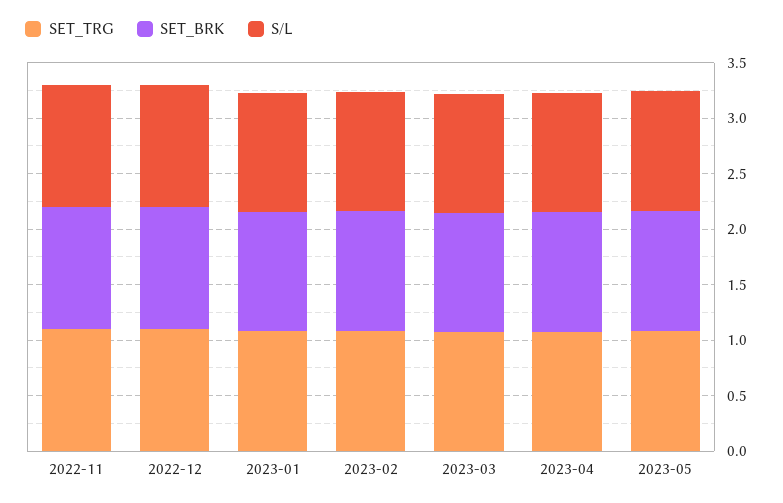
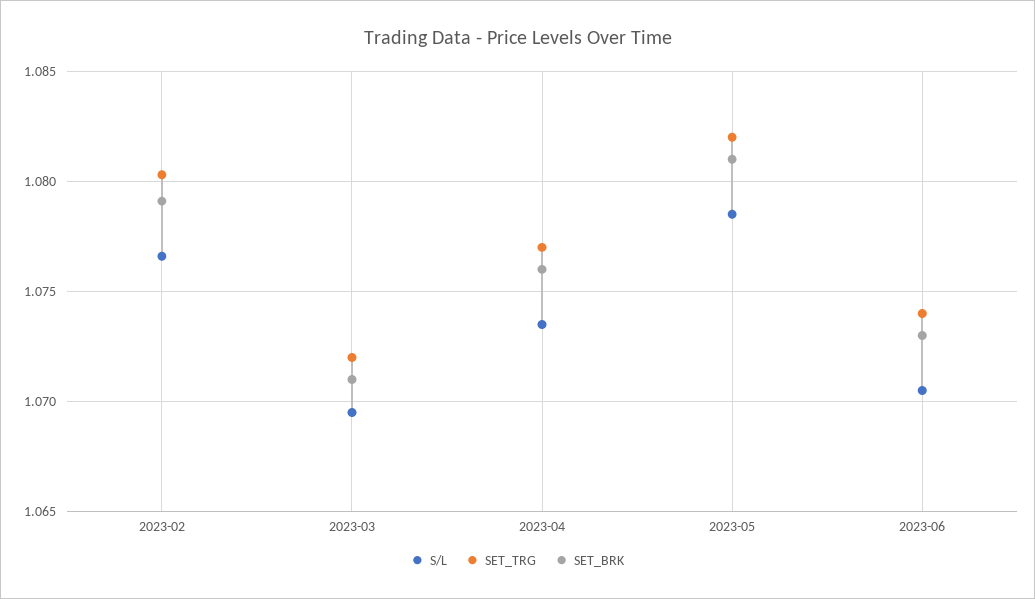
SET_TRG, 2022-11: 1.1 -> none
SET_BRK, 2022-11: 1.1 -> none
S/L, 2022-11: 1.1 -> none
SET_TRG, 2022-12: 1.1 -> none
SET_BRK, 2022-12: 1.1 -> none
S/L, 2022-12: 1.1 -> none
SET_TRG, 2023-01: 1.1 -> none
SET_BRK, 2023-01: 1.1 -> none
S/L, 2023-01: 1.1 -> none
S/L, 2023-06: none -> 1.0705
SET_TRG, 2023-06: none -> 1.074
SET_BRK, 2023-06: none -> 1.073

